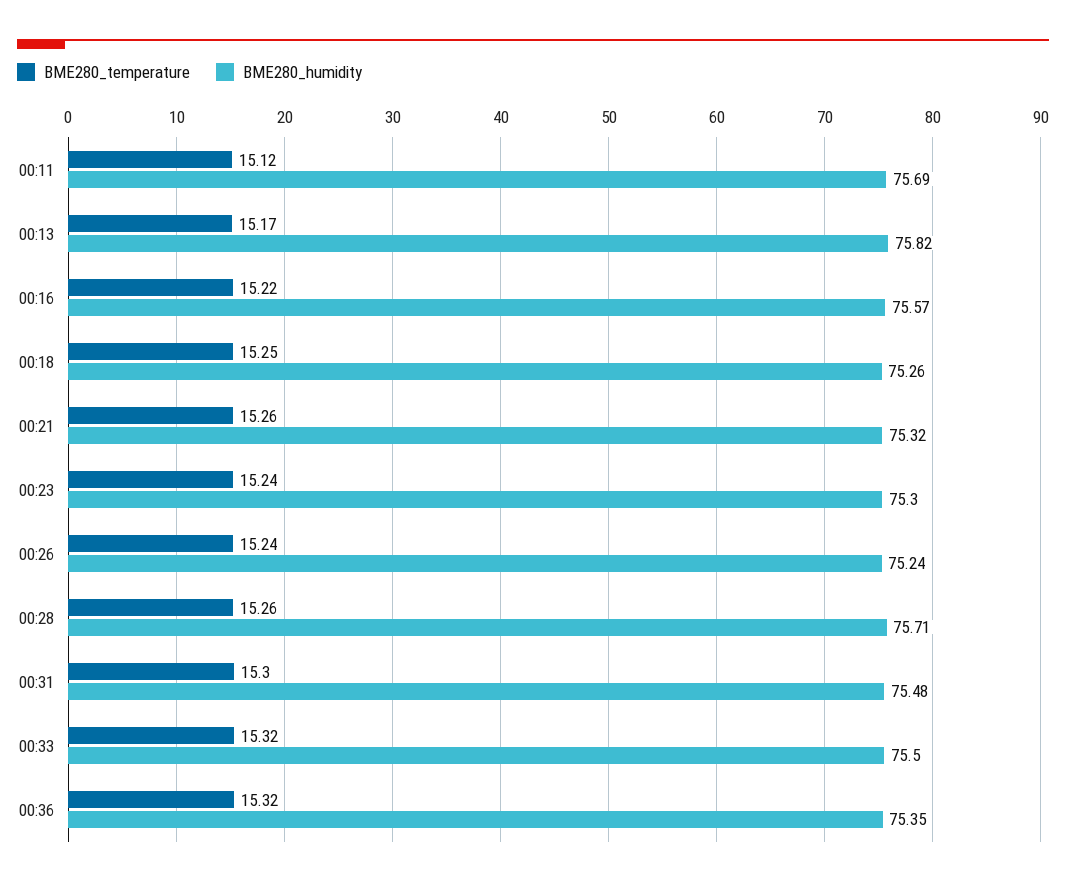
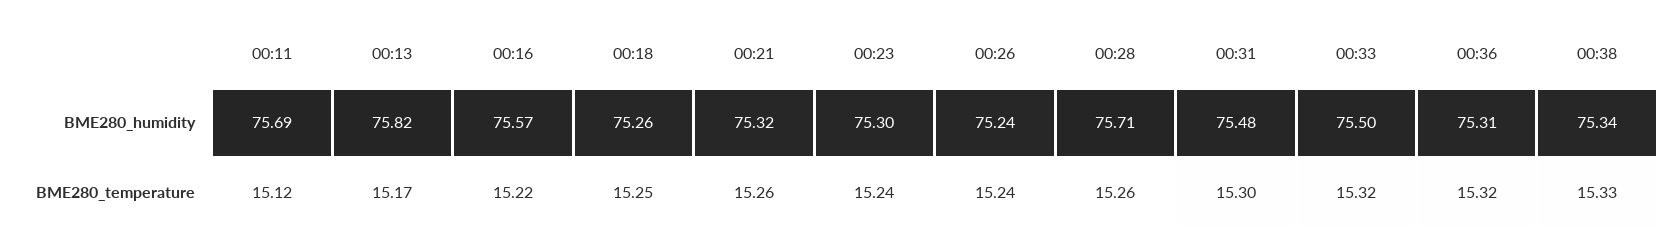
BME280_humidity, 00:36: 75.35 -> 75.31
BME280_humidity, 00:38: none -> 75.34
BME280_temperature, 00:38: none -> 15.33

